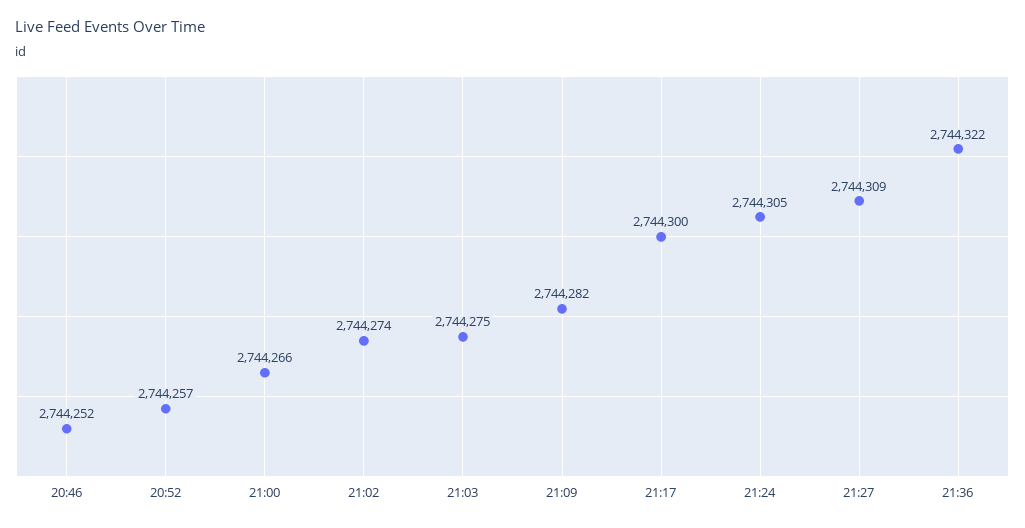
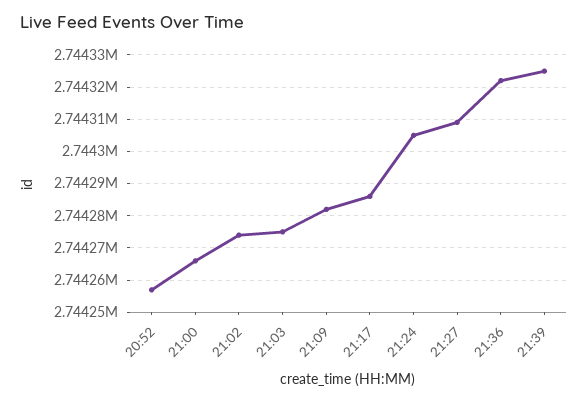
20:46: 2744252 -> none
21:17: 2744300 -> 2744285
21:39: none -> 2744325

